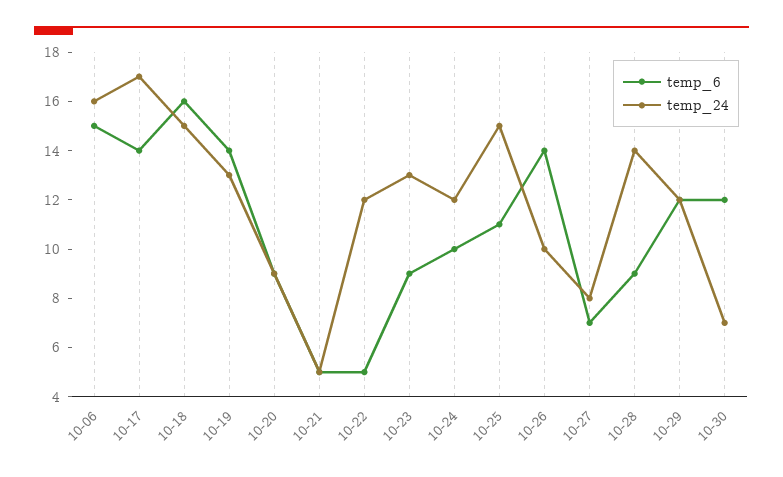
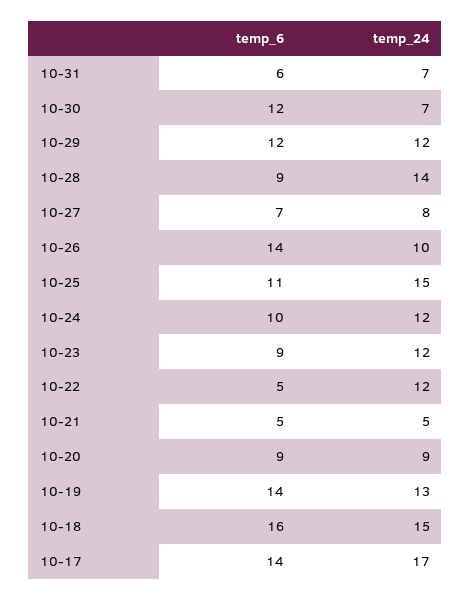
temp_6, 10-06: 15 -> none
temp_24, 10-06: 16 -> none
temp_24, 10-23: 13 -> 12
temp_6, 10-31: none -> 6
temp_24, 10-31: none -> 7

